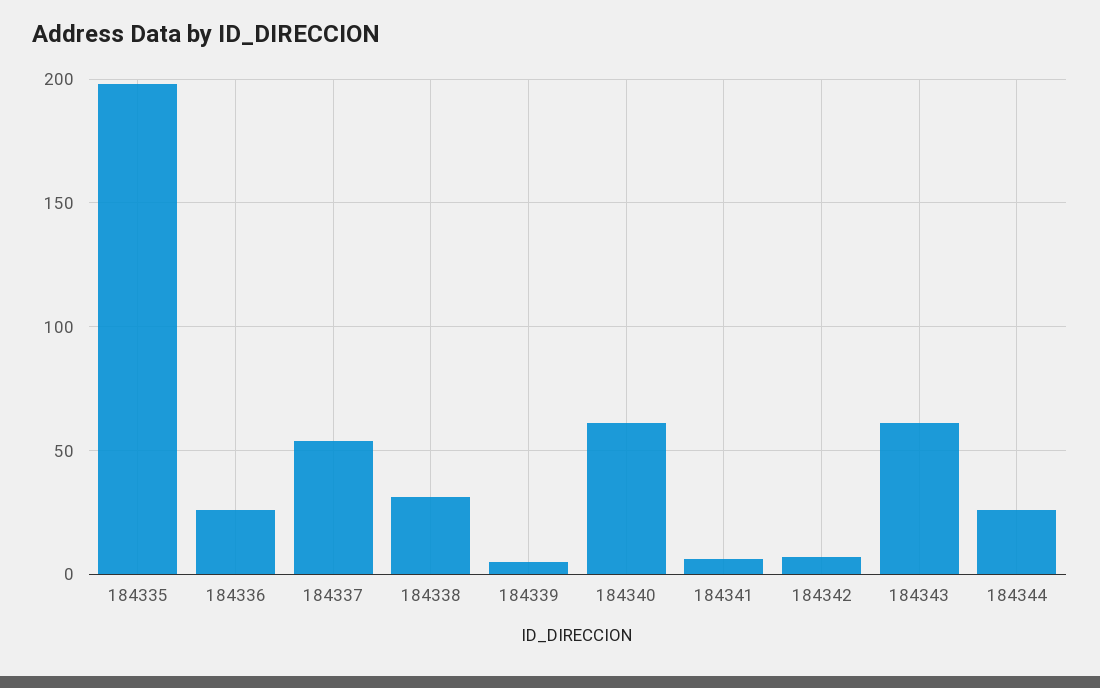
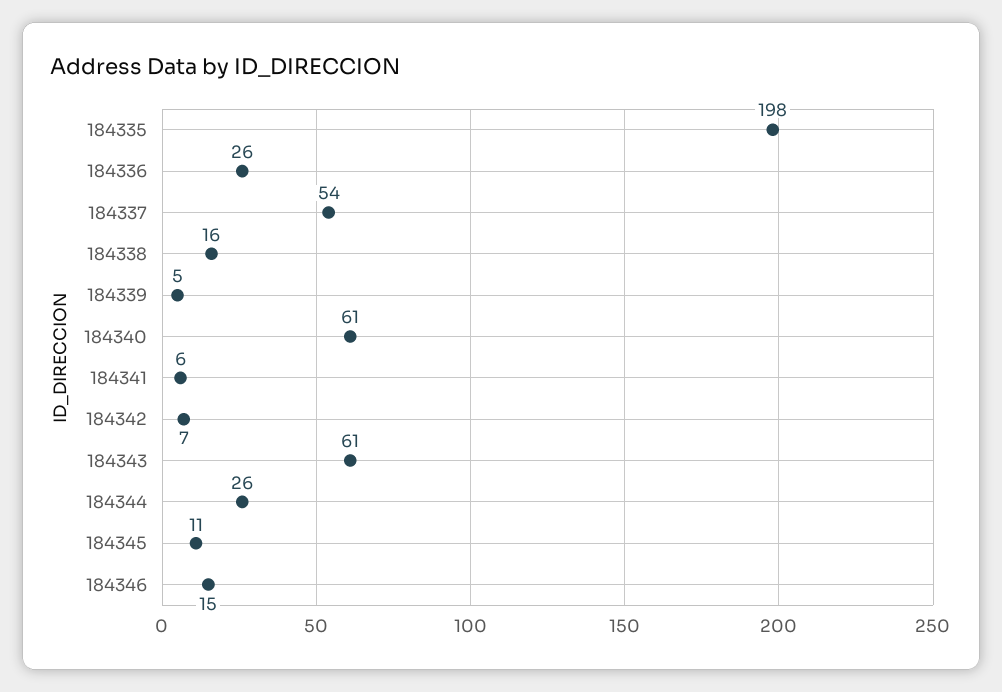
184338: 30 -> 16
184345: none -> 11
184346: none -> 15

